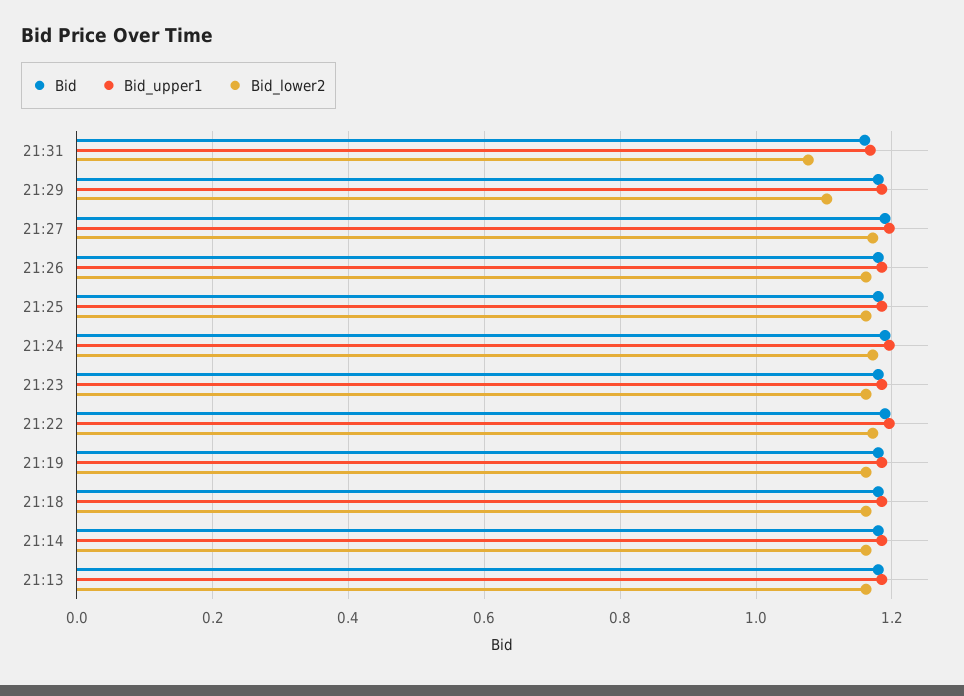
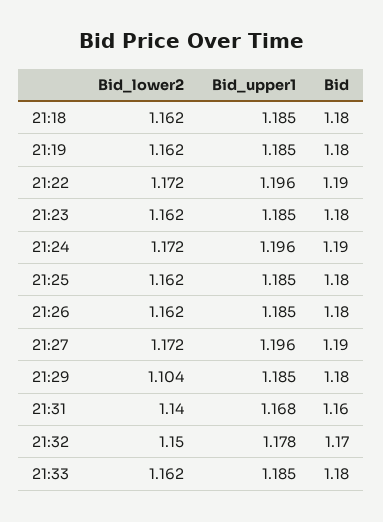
Bid_lower2, 21:31: 1.08 -> 1.14
Bid, 21:14: 1.18 -> none
Bid_upper1, 21:14: 1.18 -> none
Bid_lower2, 21:14: 1.16 -> none
Bid, 21:13: 1.18 -> none
Bid_upper1, 21:13: 1.18 -> none
Bid_lower2, 21:13: 1.16 -> none
Bid_lower2, 21:32: none -> 1.15
Bid_upper1, 21:32: none -> 1.178
Bid, 21:32: none -> 1.17
Bid_lower2, 21:33: none -> 1.162
Bid_upper1, 21:33: none -> 1.185
Bid, 21:33: none -> 1.18

